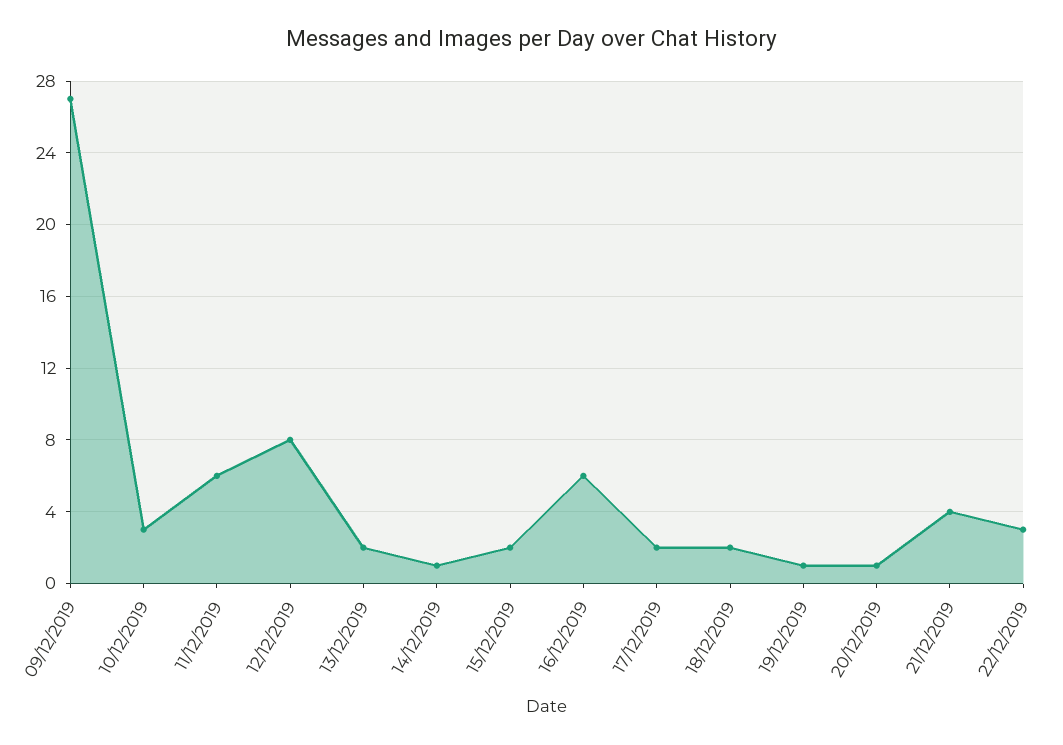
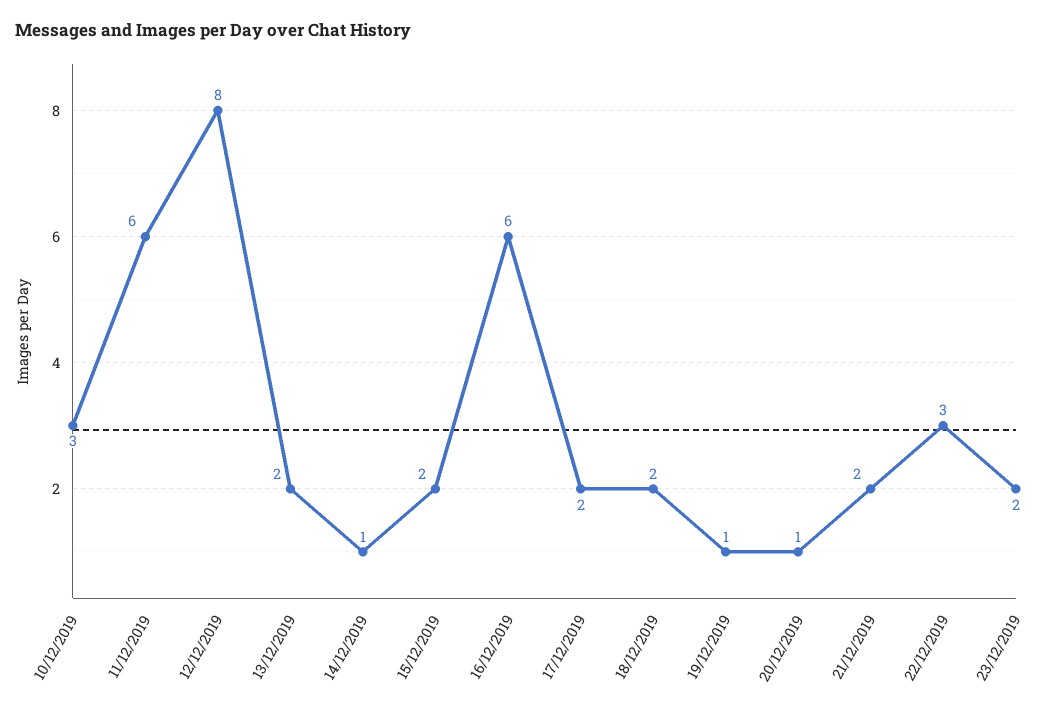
09/12/2019: 27 -> none
21/12/2019: 4 -> 2
23/12/2019: none -> 2

